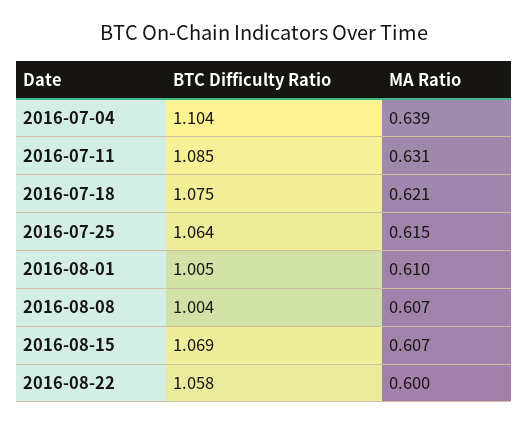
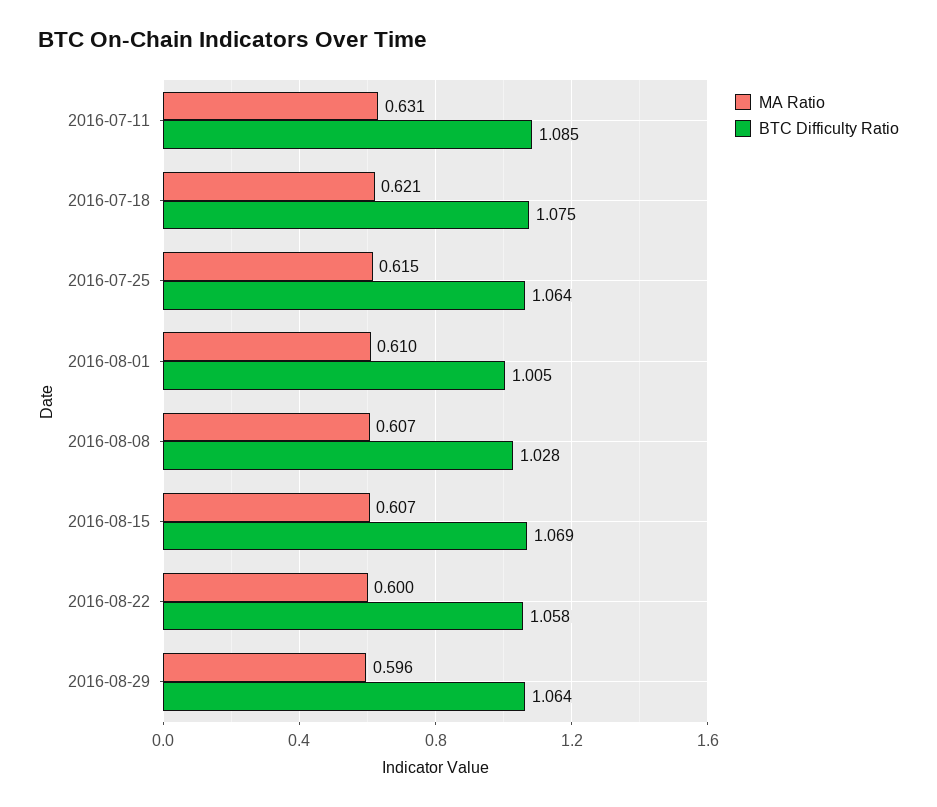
BTC Difficulty Ratio, 2016-07-04: 1.104 -> none
MA Ratio, 2016-07-04: 0.639 -> none
BTC Difficulty Ratio, 2016-08-08: 1.004 -> 1.028
MA Ratio, 2016-08-29: none -> 0.596
BTC Difficulty Ratio, 2016-08-29: none -> 1.064

